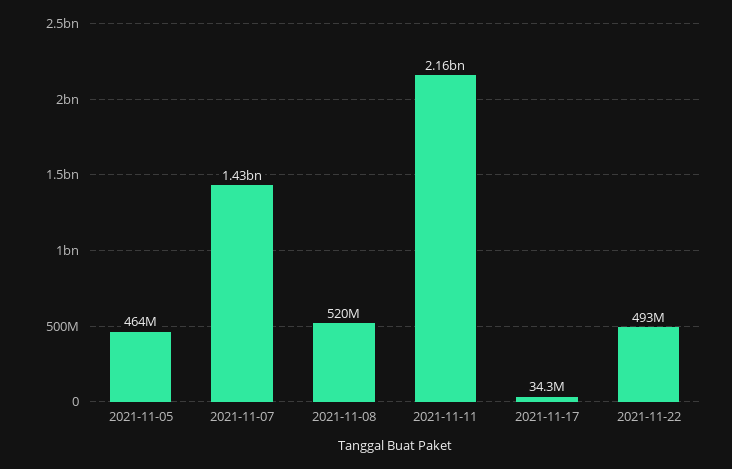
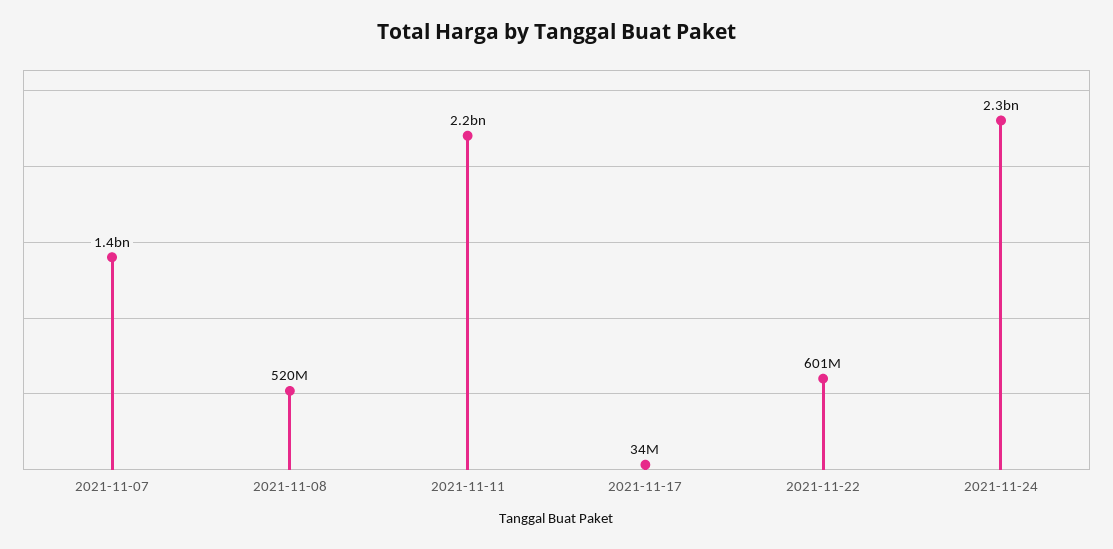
2021-11-05: 464000000 -> none
2021-11-22: 493000000 -> 601000000
2021-11-24: none -> 2300000000

